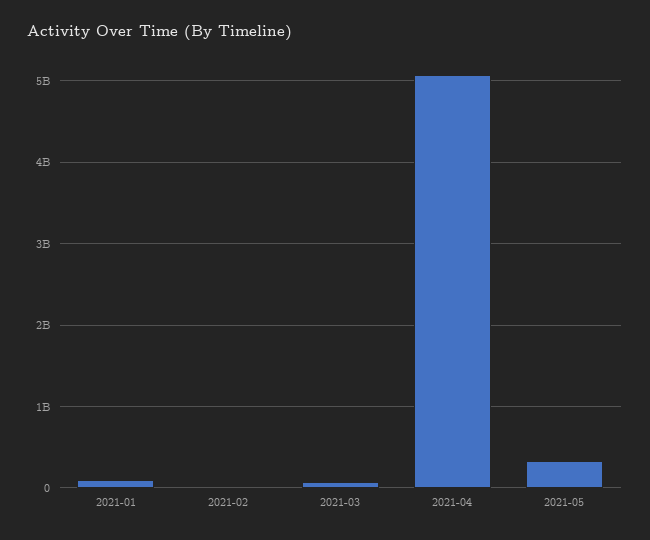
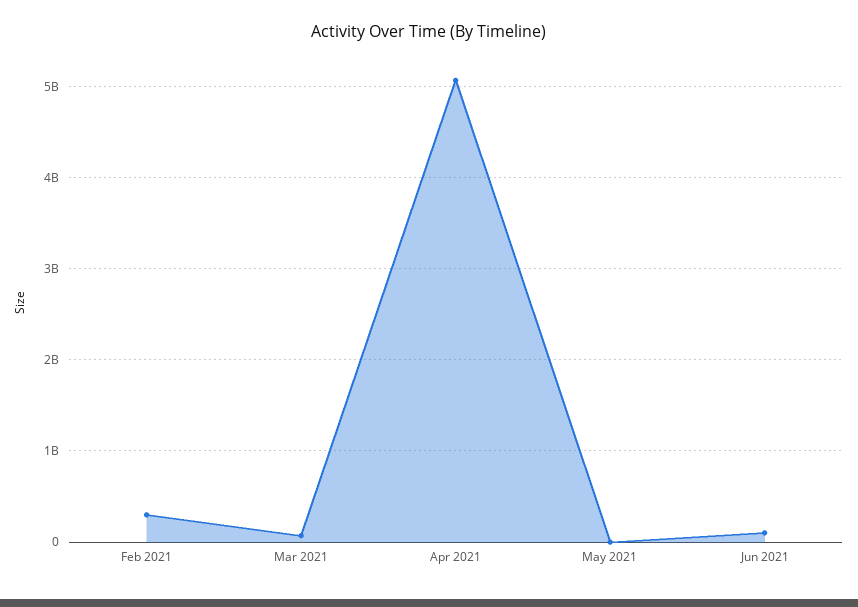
2021-01: 100000000 -> none
2021-02: 0 -> 300000000
2021-05: 300000000 -> 0
Jun 2021: none -> 100000000

